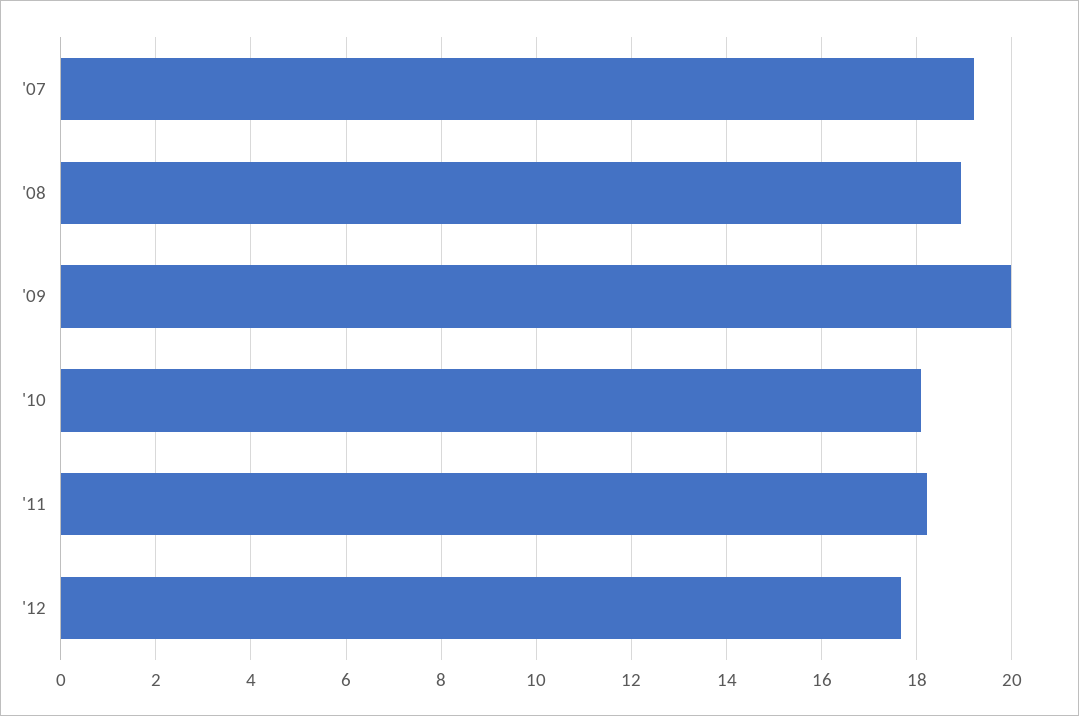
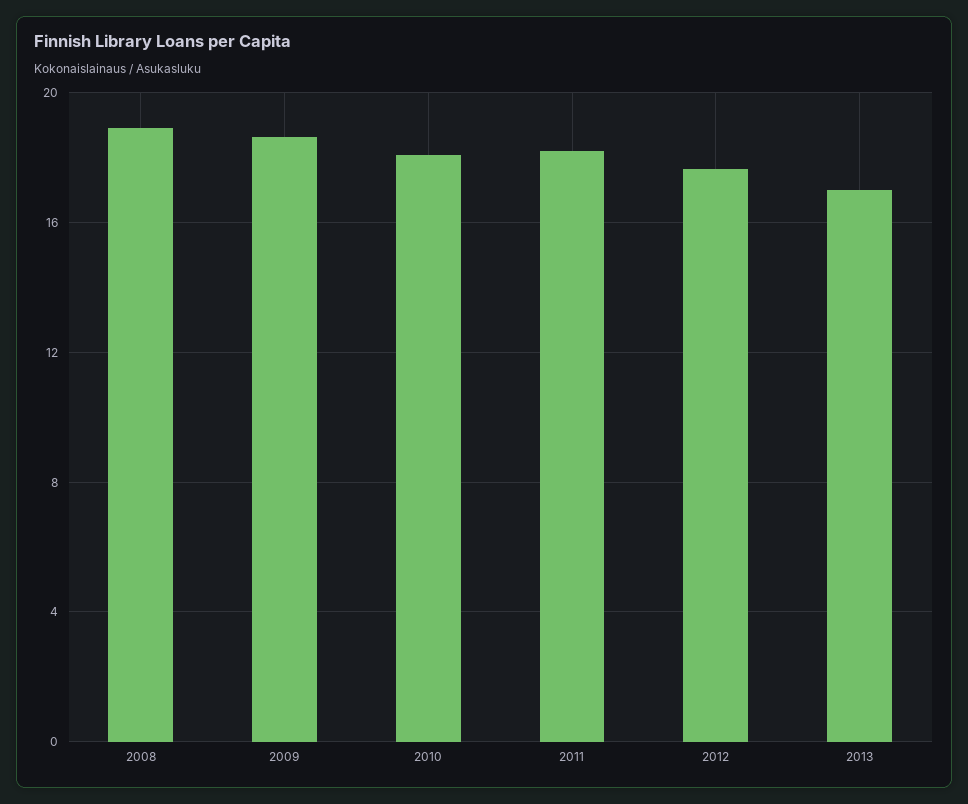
'07: 19.2 -> none
'09: 20 -> 18.5
2013: none -> 17

